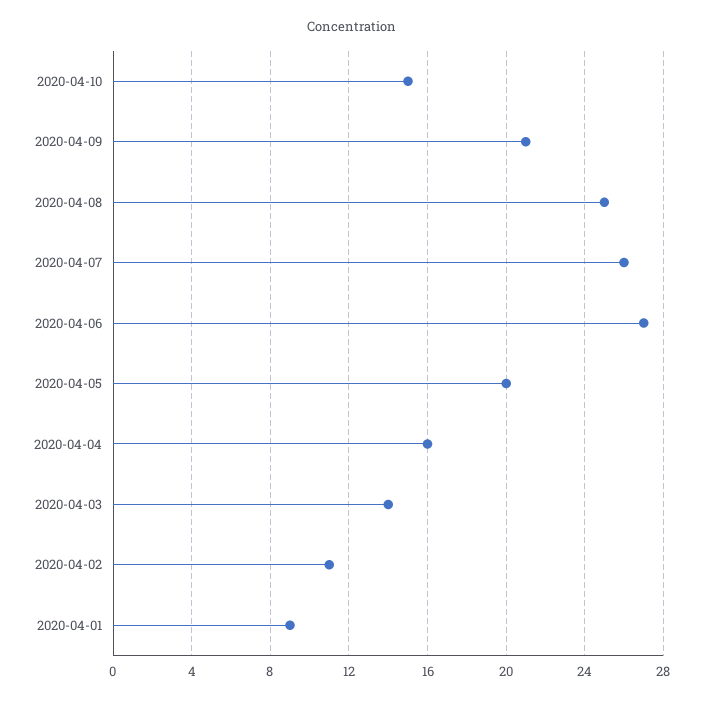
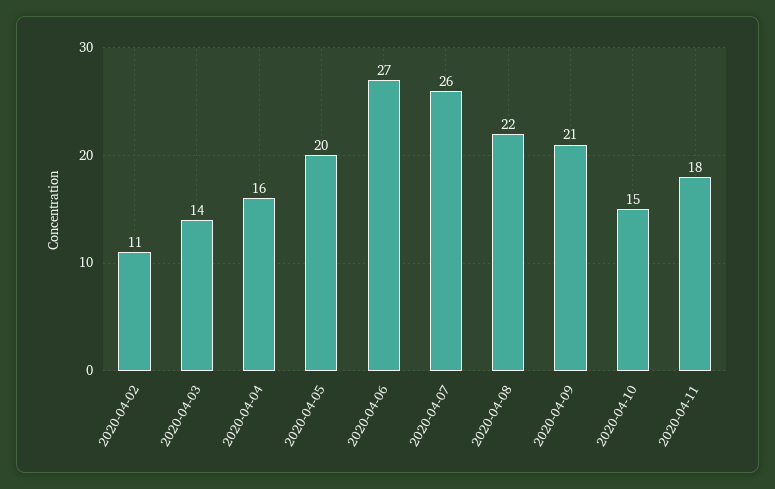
2020-04-08: 25 -> 22
2020-04-01: 9 -> none
2020-04-11: none -> 18

